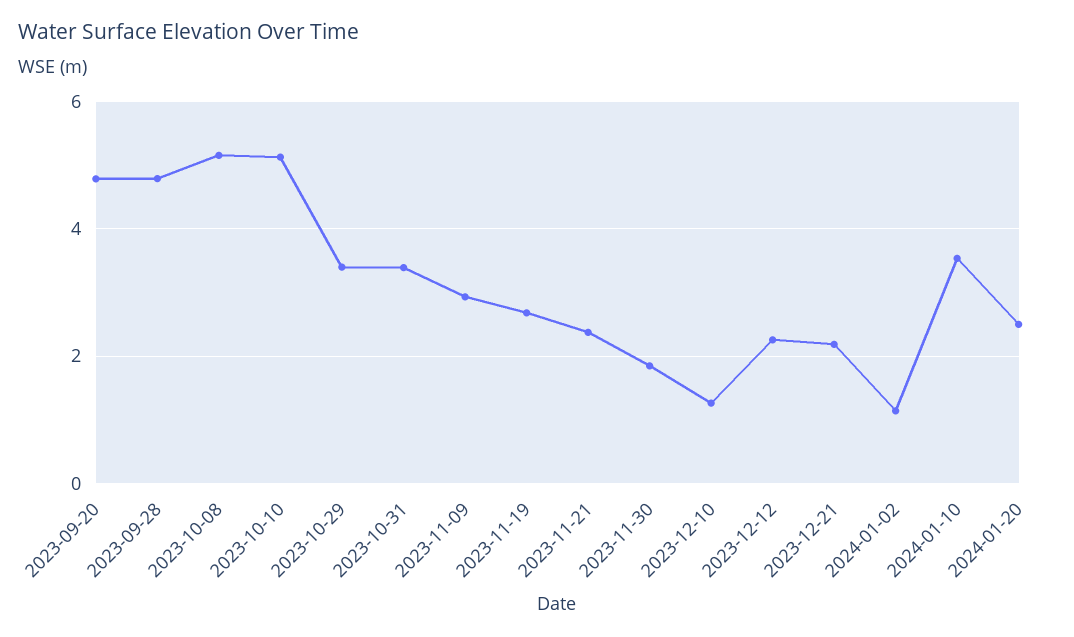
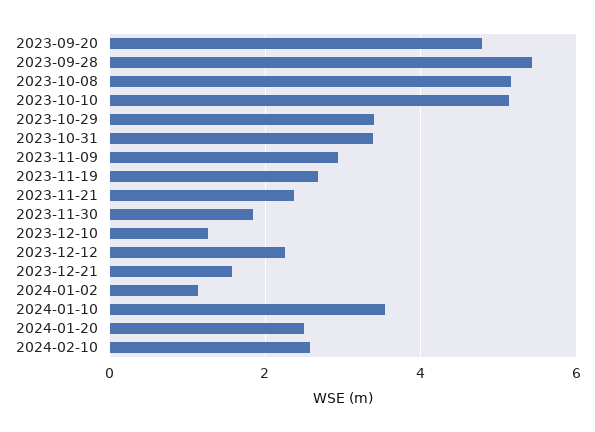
2023-09-28: 4.8 -> 5.4
2023-12-21: 2.2 -> 1.6
2024-02-10: none -> 2.6

